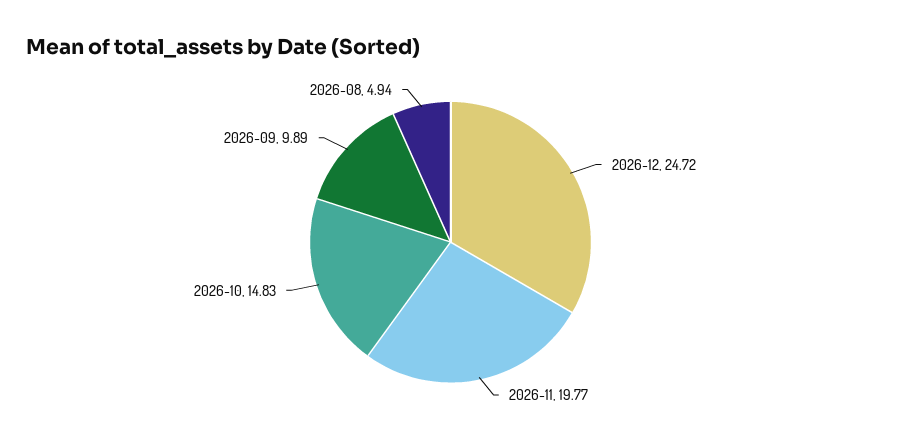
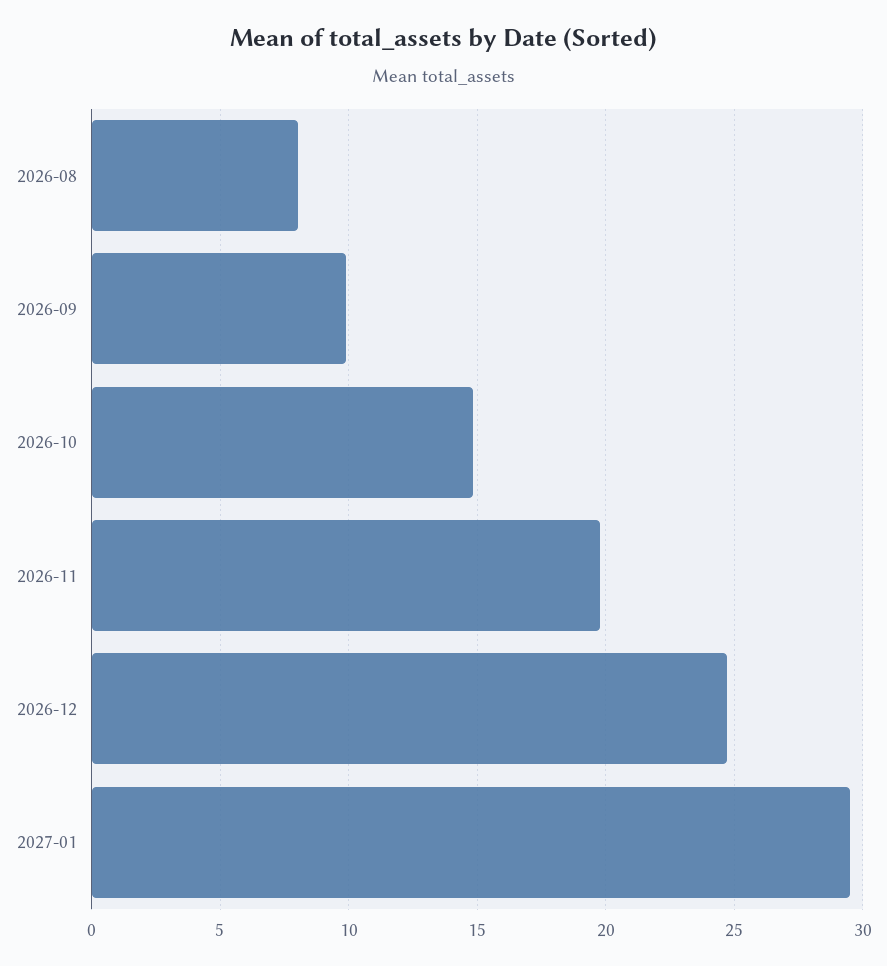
2026-08: 4.94 -> 8
2027-01: none -> 29.5

